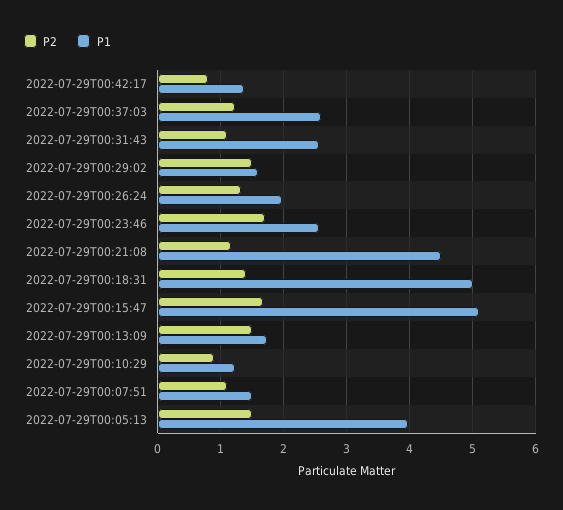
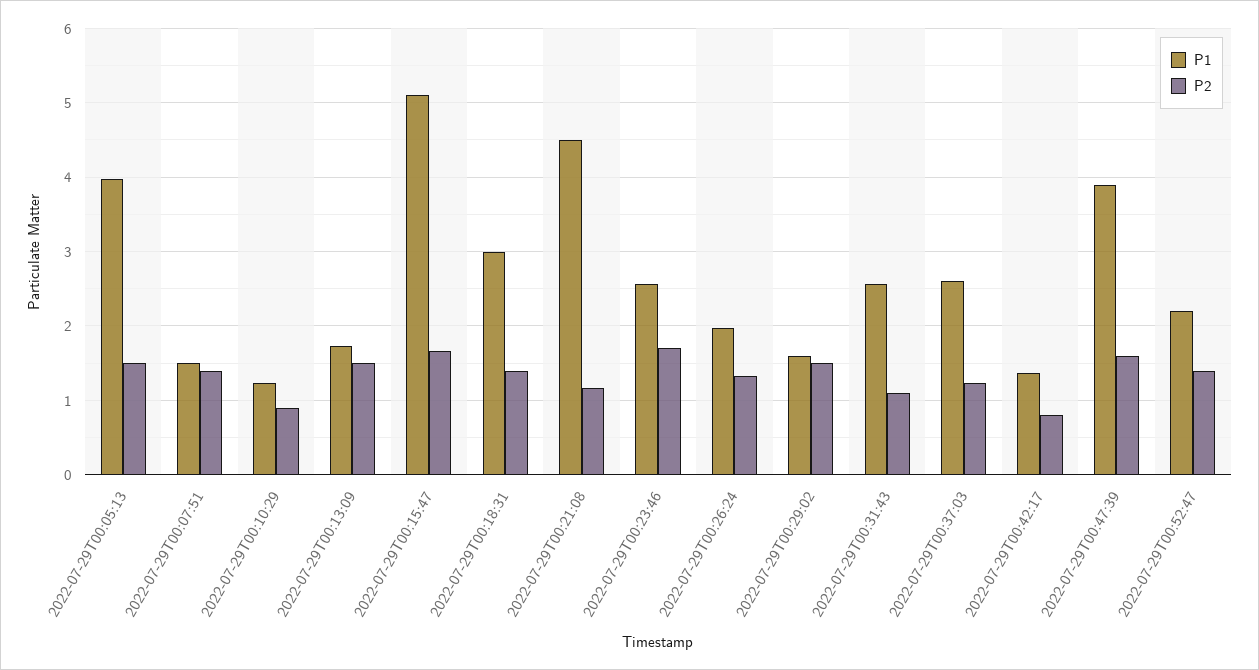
P1, 2022-07-29T00:18:31: 5 -> 3
P2, 2022-07-29T00:07:51: 1.1 -> 1.4
P1, 2022-07-29T00:47:39: none -> 3.9
P2, 2022-07-29T00:47:39: none -> 1.6
P1, 2022-07-29T00:52:47: none -> 2.2
P2, 2022-07-29T00:52:47: none -> 1.4

